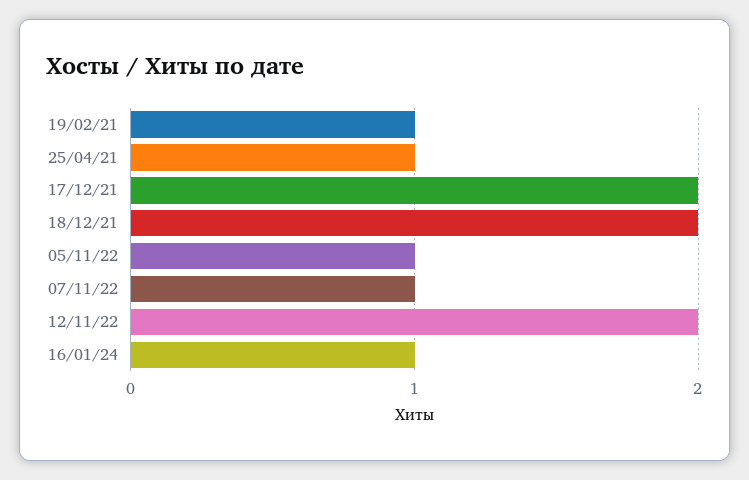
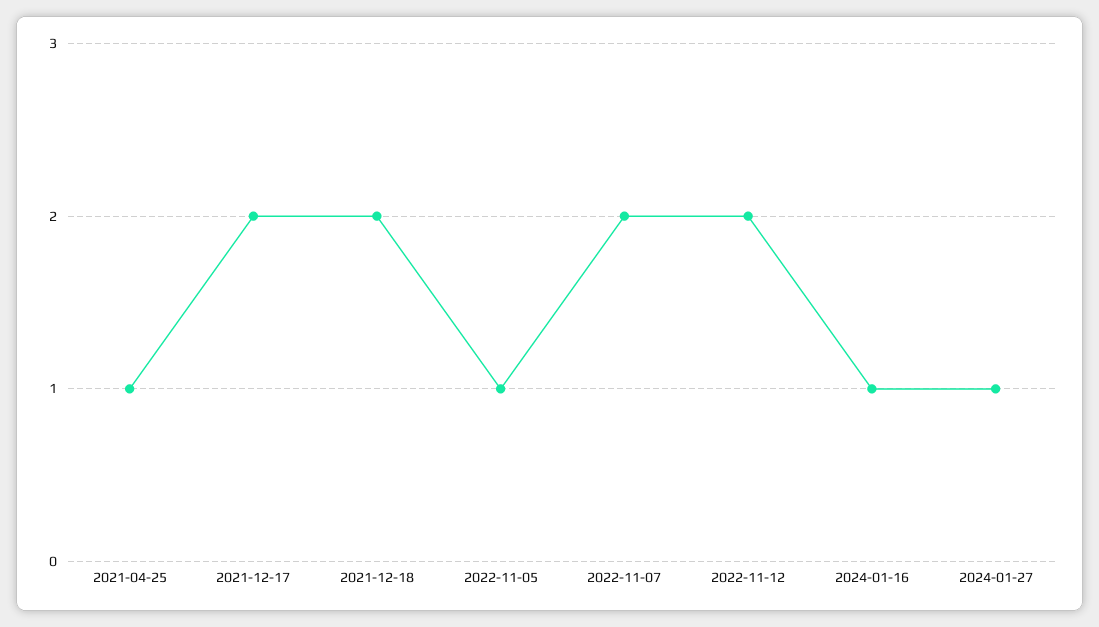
19/02/21: 1 -> none
07/11/22: 1 -> 2
2024-01-27: none -> 1

